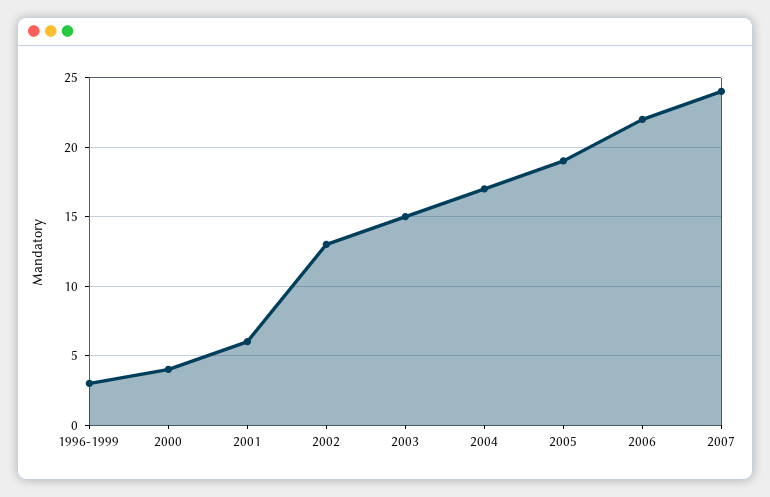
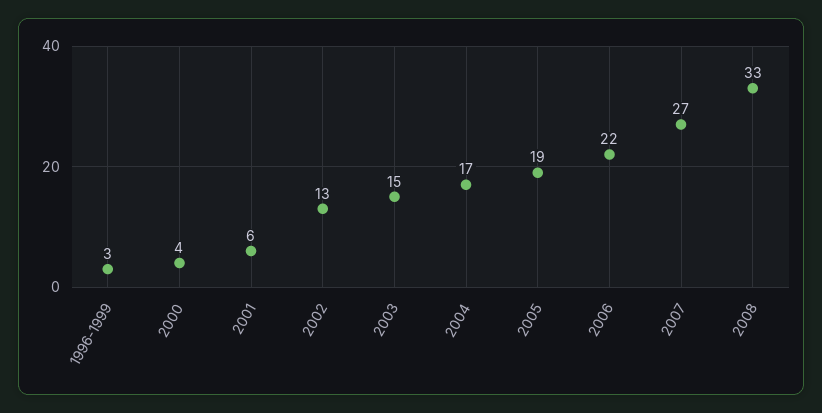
2007: 24 -> 27
2008: none -> 33

